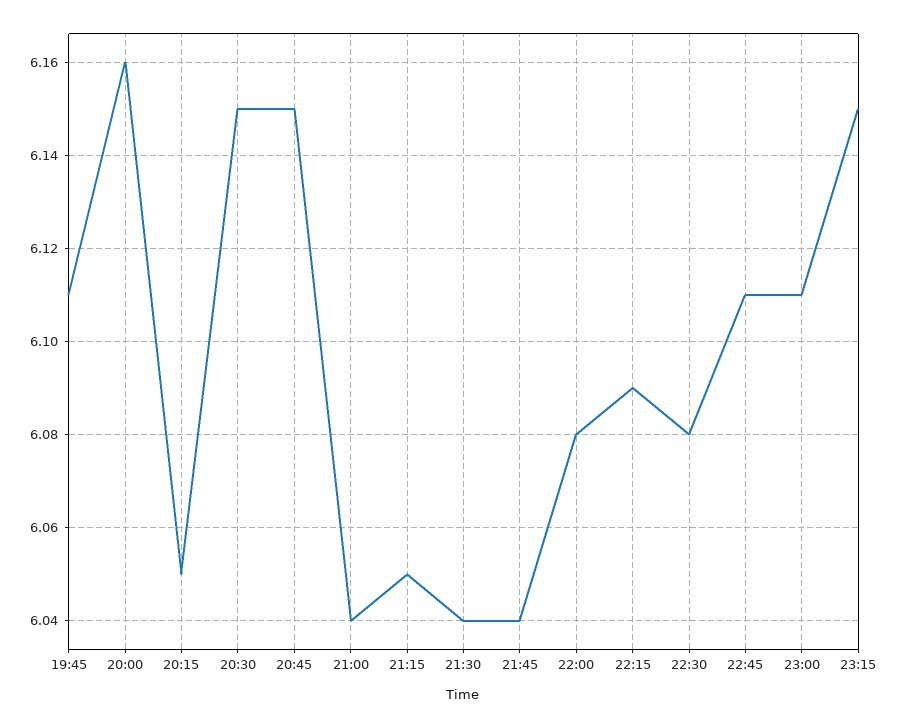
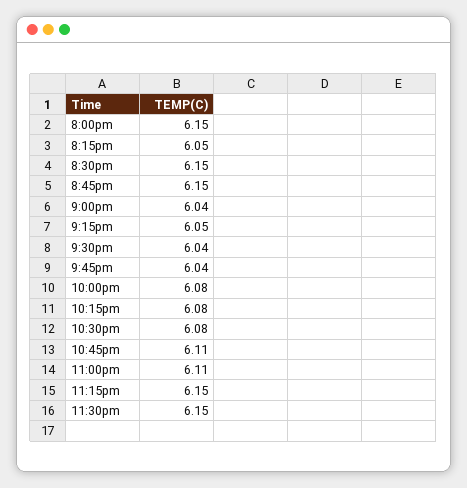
19:45: 6.11 -> none
20:00: 6.16 -> 6.15
22:15: 6.09 -> 6.08
11:30pm: none -> 6.15

